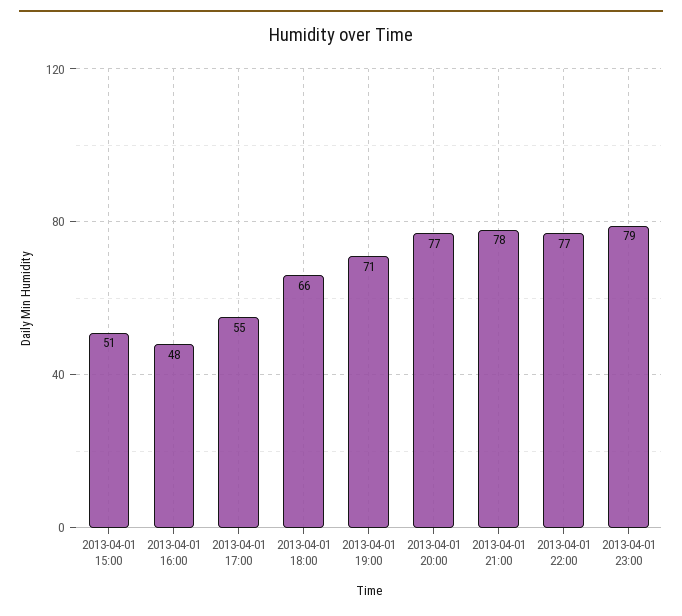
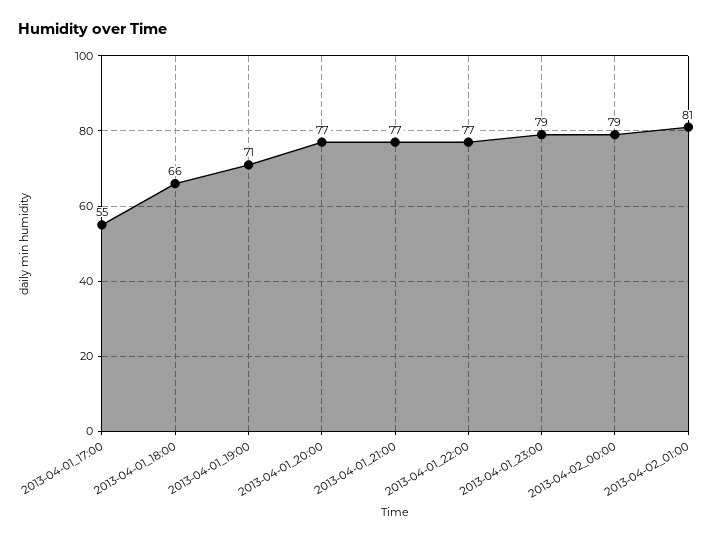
2013-04-01 15:00: 51 -> none
2013-04-01 16:00: 48 -> none
2013-04-01 21:00: 78 -> 77
2013-04-02_00:00: none -> 79
2013-04-02_01:00: none -> 81

